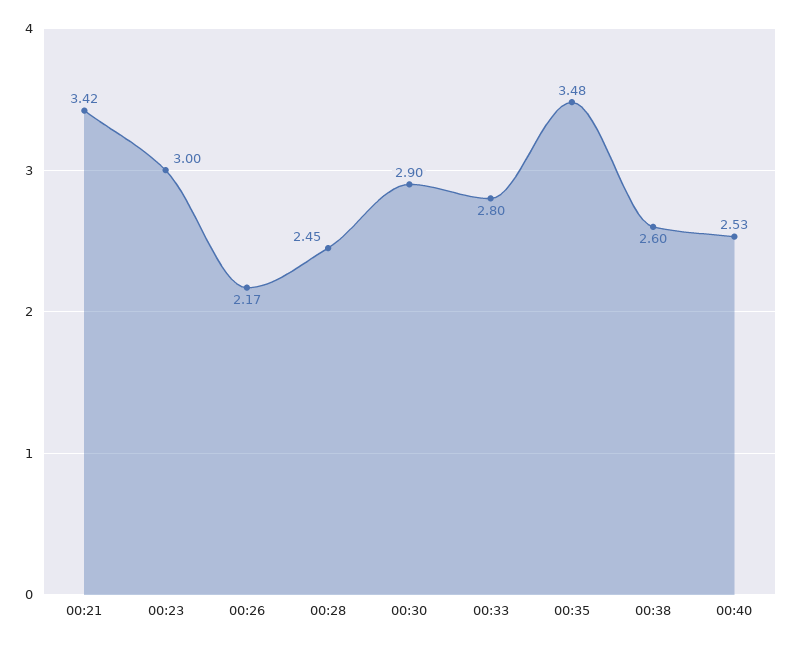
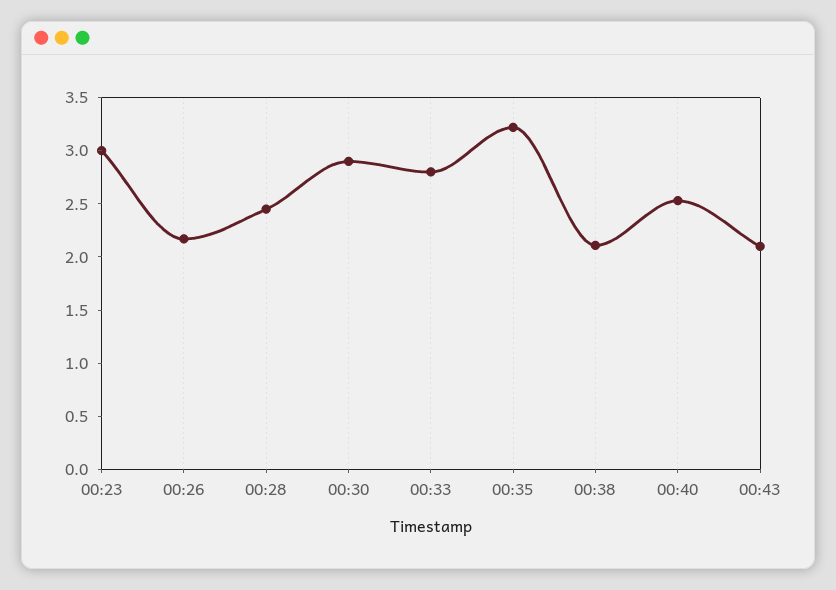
00:21: 3.42 -> none
00:35: 3.48 -> 3.2
00:38: 2.6 -> 2.1
00:43: none -> 2.1

